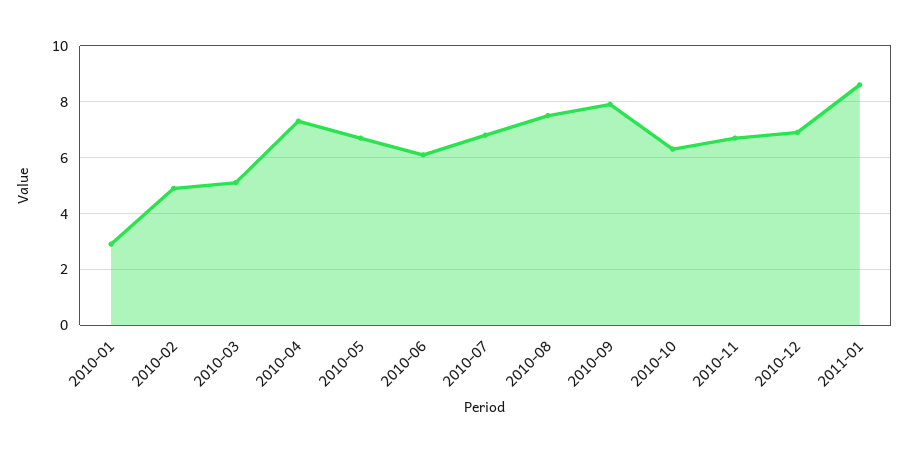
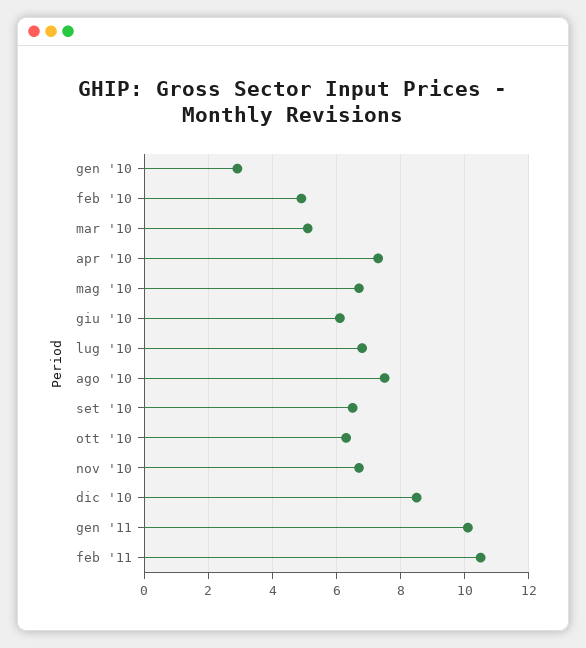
2010-09: 8 -> 6.5
2010-12: 7 -> 8.5
2011-01: 8.5 -> 10
feb '11: none -> 10.5

